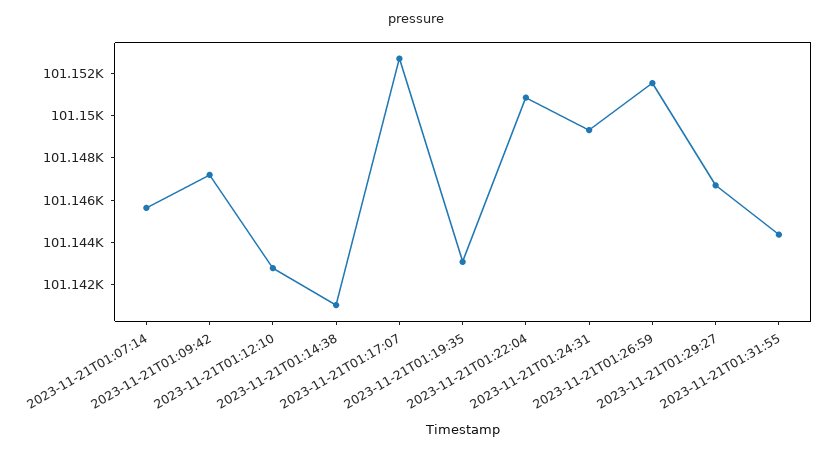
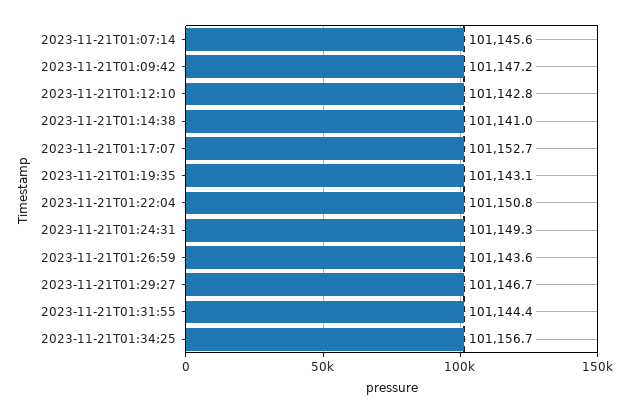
2023-11-21T01:26:59: 101151.5 -> 101143.6
2023-11-21T01:34:25: none -> 101156.7

